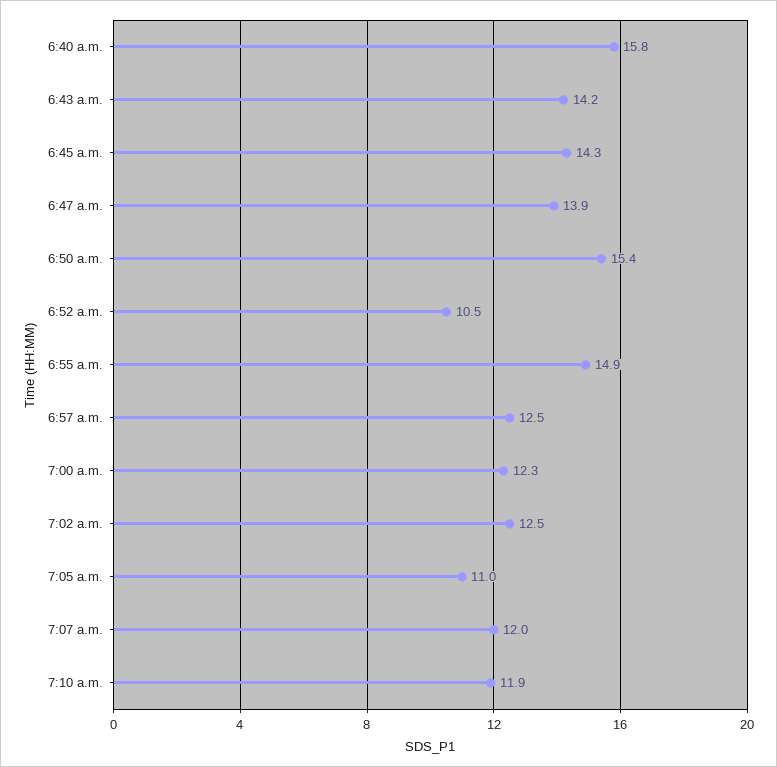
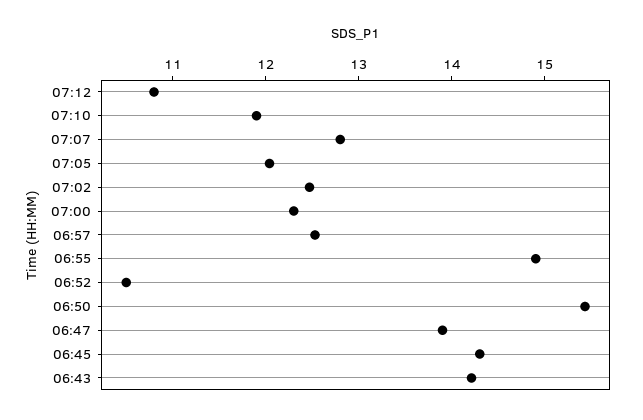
6:40 a.m.: 15.8 -> none
7:05 a.m.: 11 -> 12
7:07 a.m.: 12 -> 12.8
07:12: none -> 10.8

